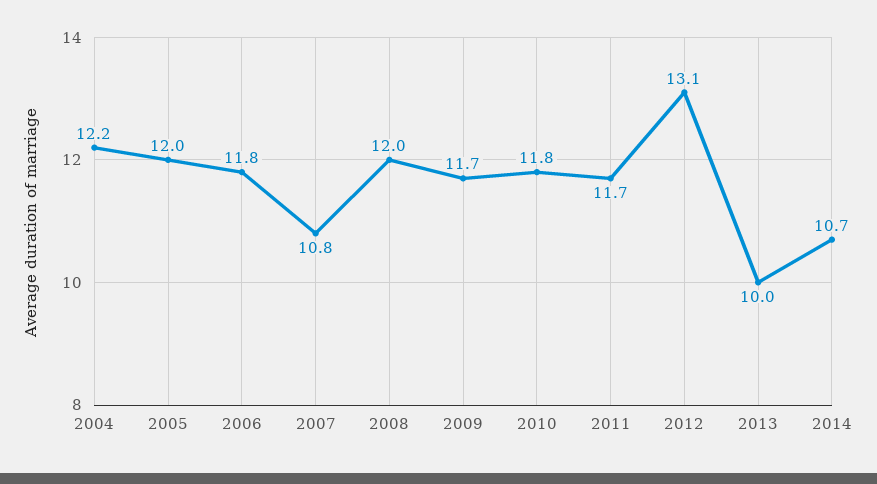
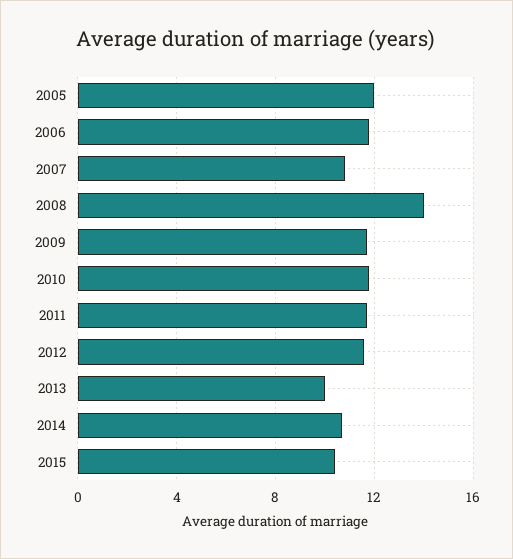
2004: 12.2 -> none
2008: 12 -> 14
2012: 13.1 -> 11.5
2015: none -> 10.5

